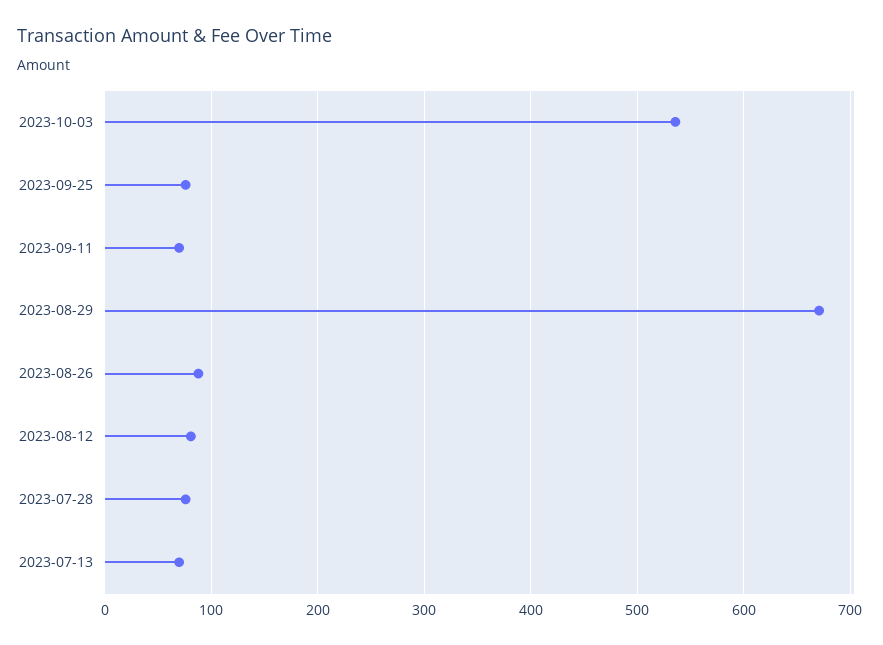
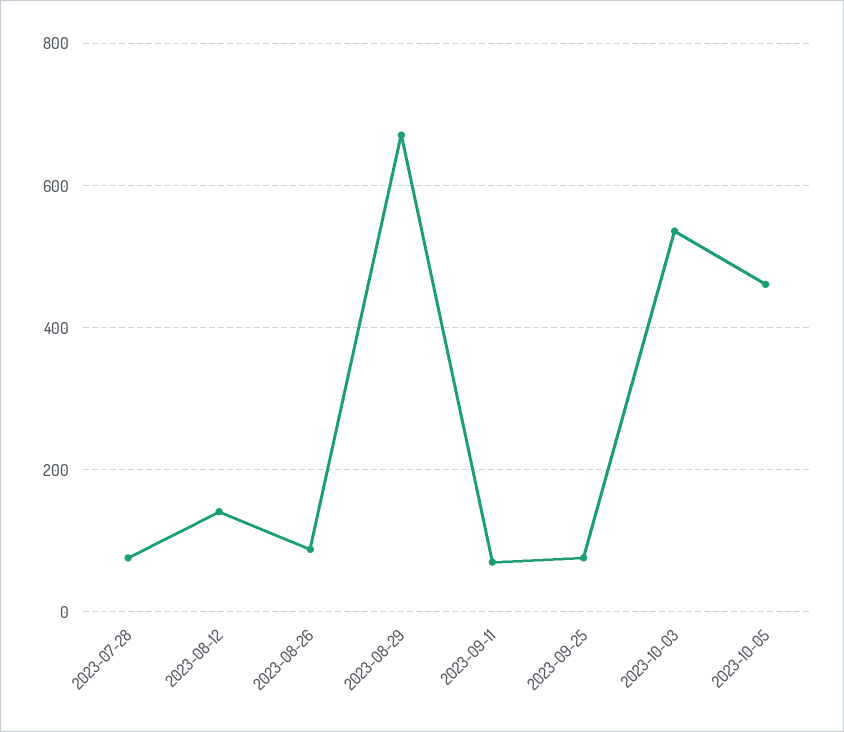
2023-08-12: 80 -> 140
2023-07-13: 70 -> none
2023-10-05: none -> 460

